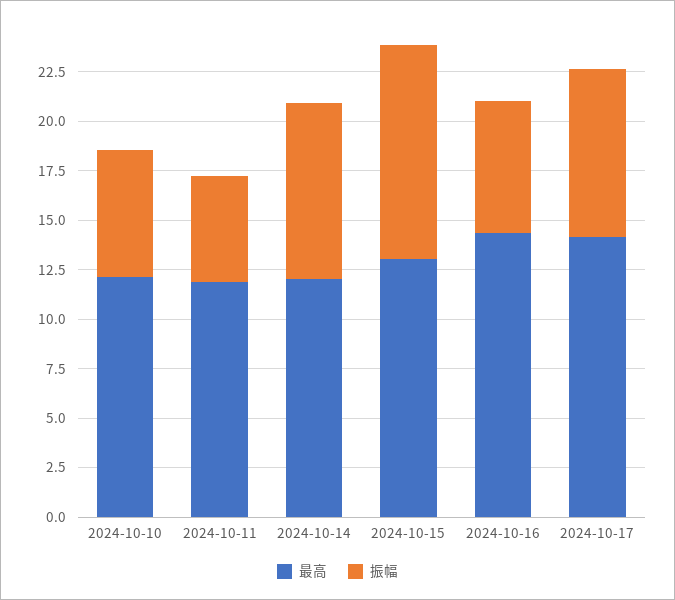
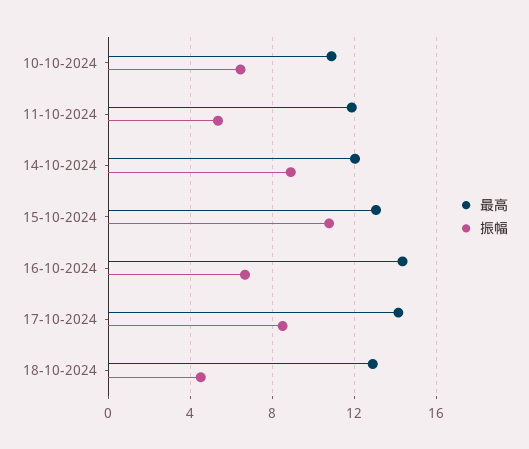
最高, 2024-10-10: 12 -> 11
最高, 18-10-2024: none -> 13
振幅, 18-10-2024: none -> 4.5

